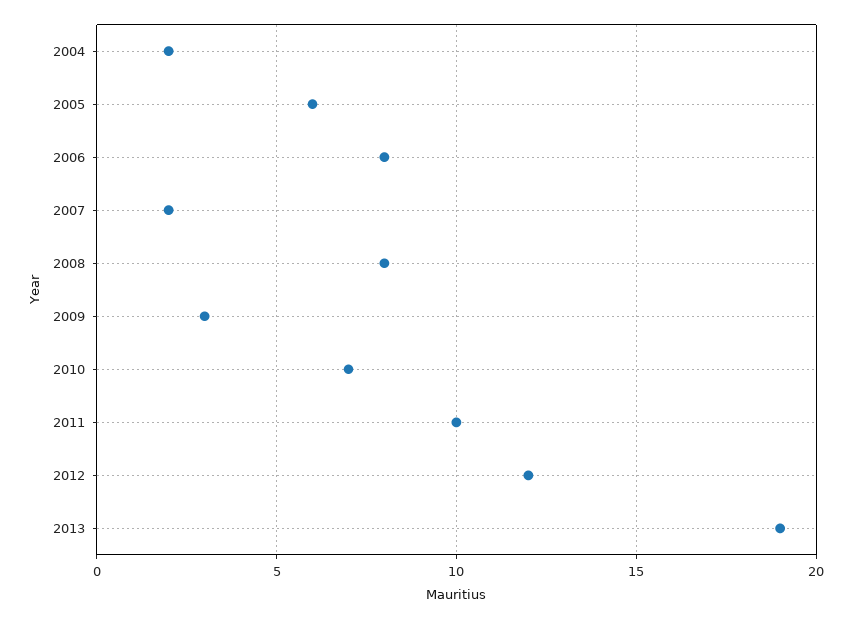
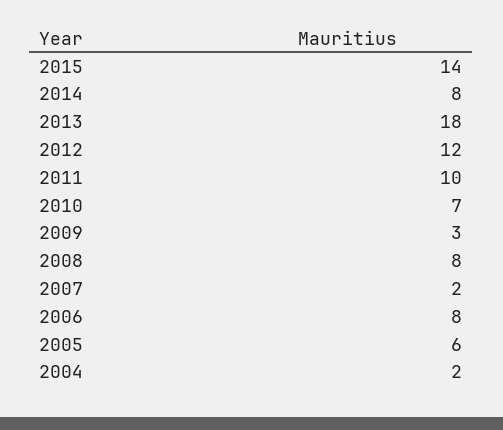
2013: 19 -> 18
2015: none -> 14
2014: none -> 8

